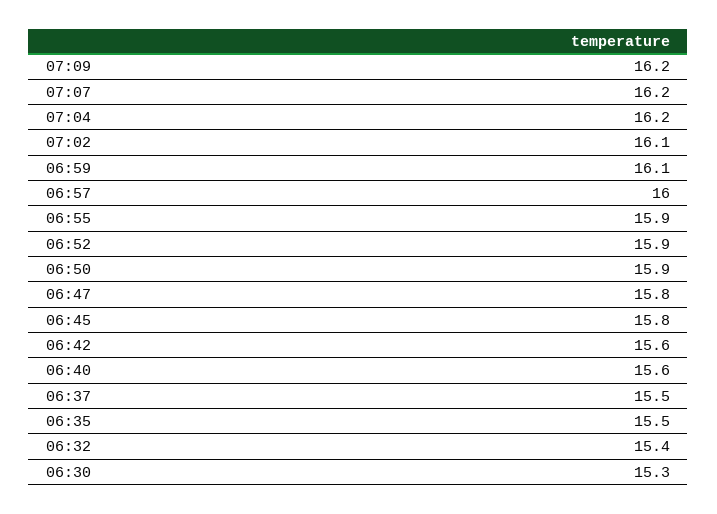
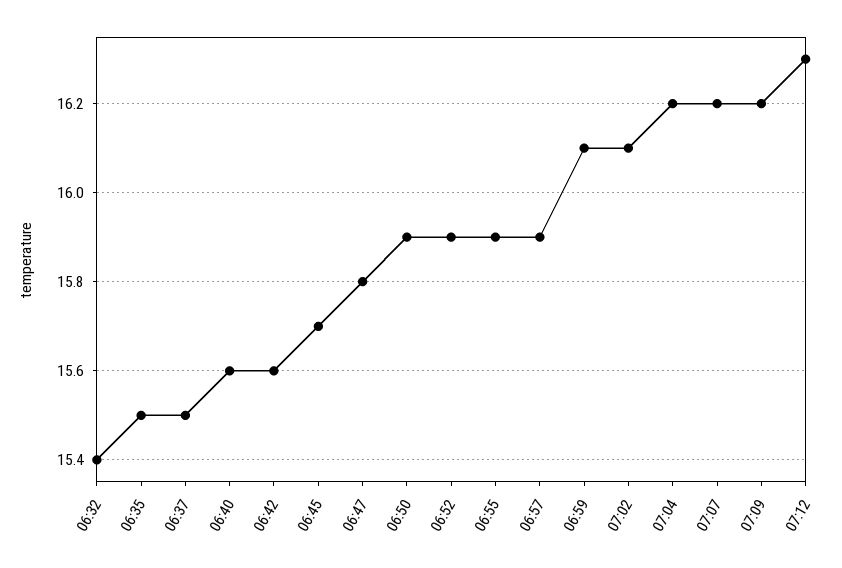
06:57: 16 -> 15.9
06:45: 15.8 -> 15.7
06:30: 15.3 -> none
07:12: none -> 16.3

